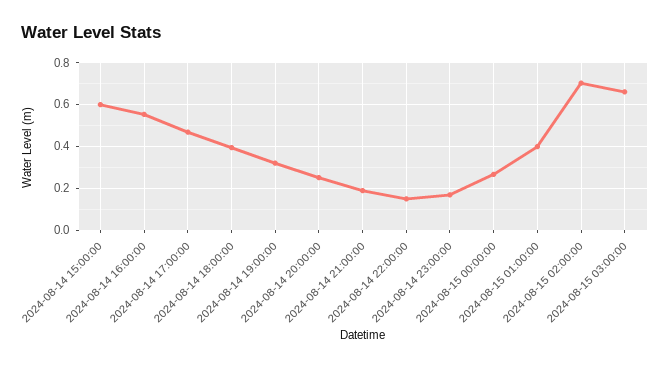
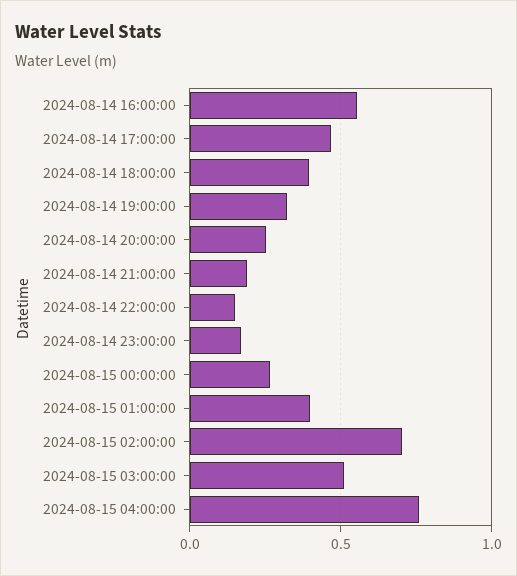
2024-08-14 15:00:00: 0.6 -> none
2024-08-15 03:00:00: 0.65 -> 0.5
2024-08-15 04:00:00: none -> 0.75

